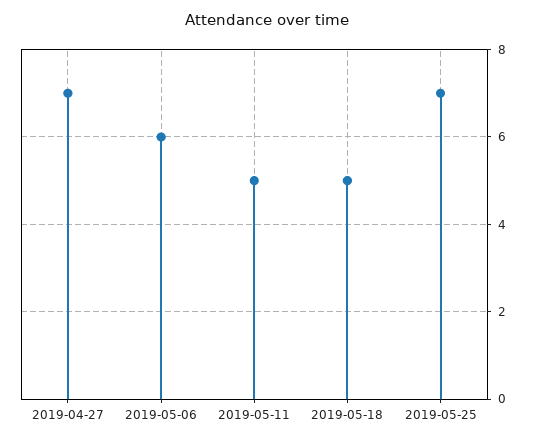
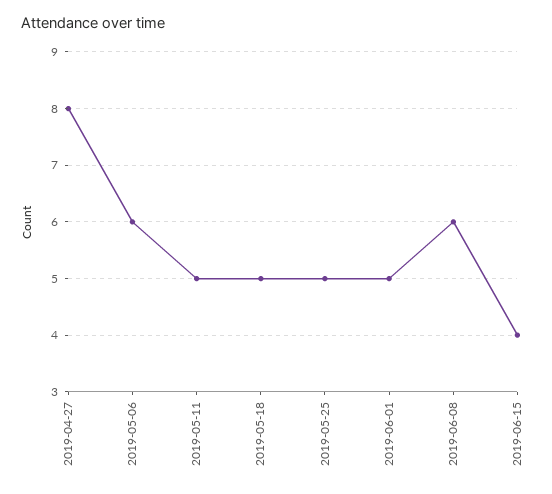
2019-04-27: 7 -> 8
2019-05-25: 7 -> 5
2019-06-01: none -> 5
2019-06-08: none -> 6
2019-06-15: none -> 4

